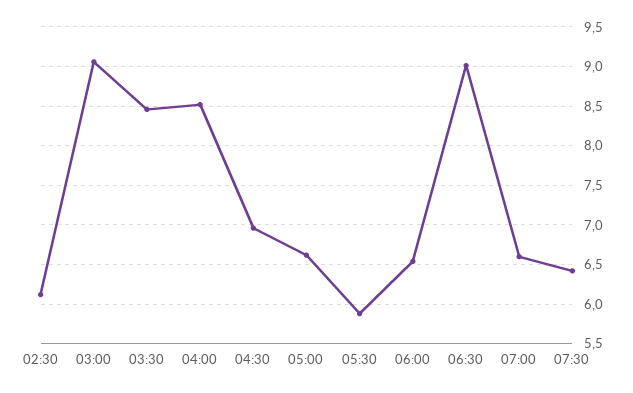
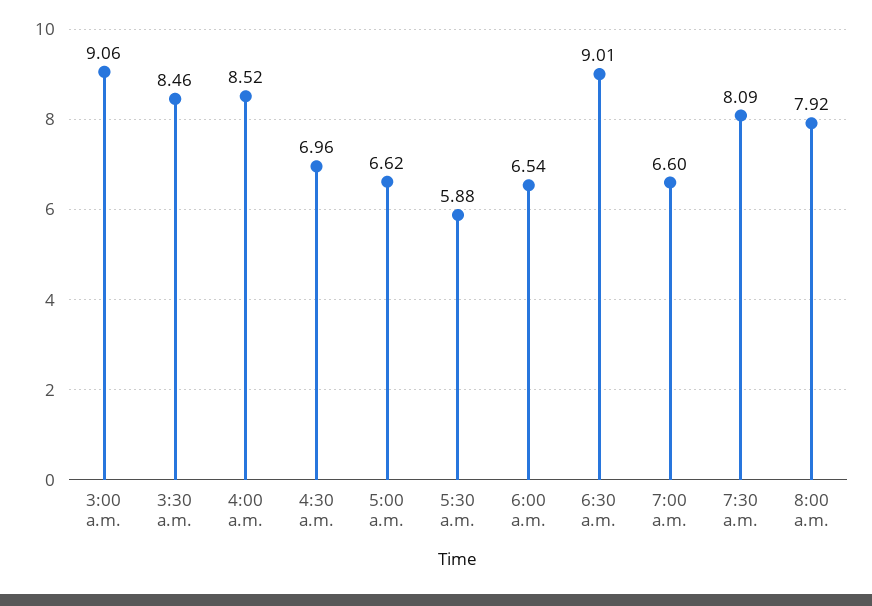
02:30: 6.1 -> none
07:30: 6.4 -> 8.09
8:00 a.m.: none -> 7.92

